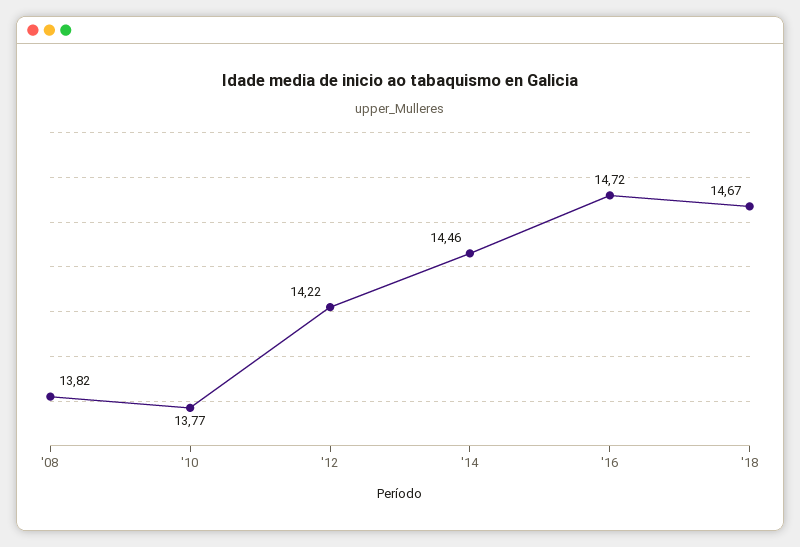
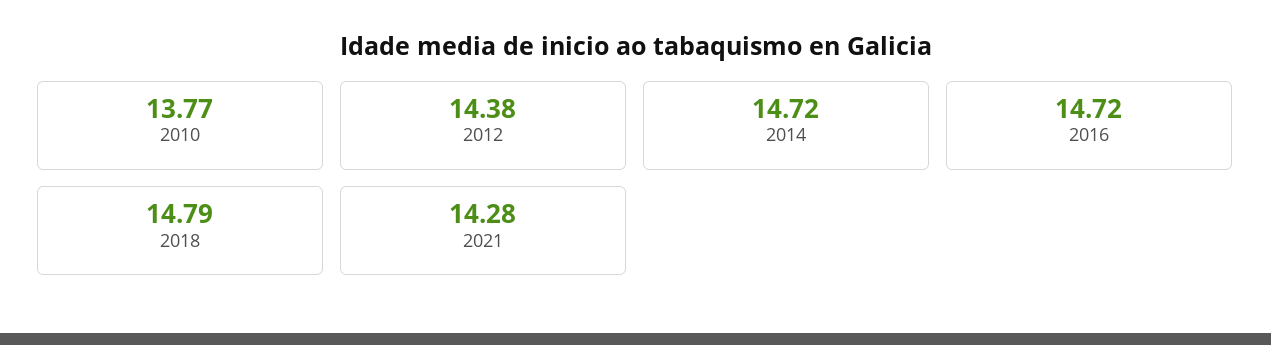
'08: 13.82 -> none
'12: 14.22 -> 14.38
'14: 14.46 -> 14.72
'18: 14.67 -> 14.79
2021: none -> 14.28

